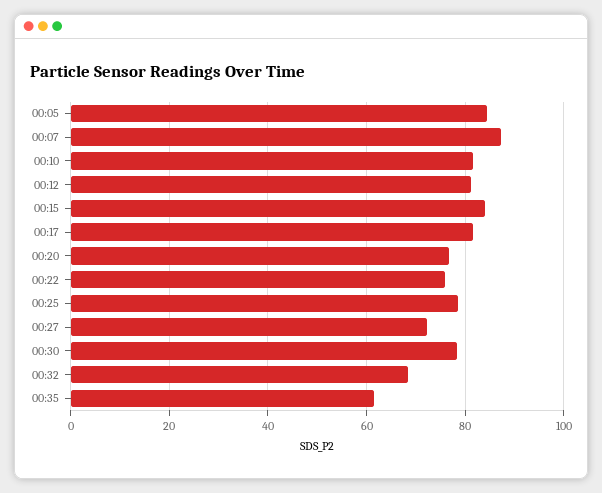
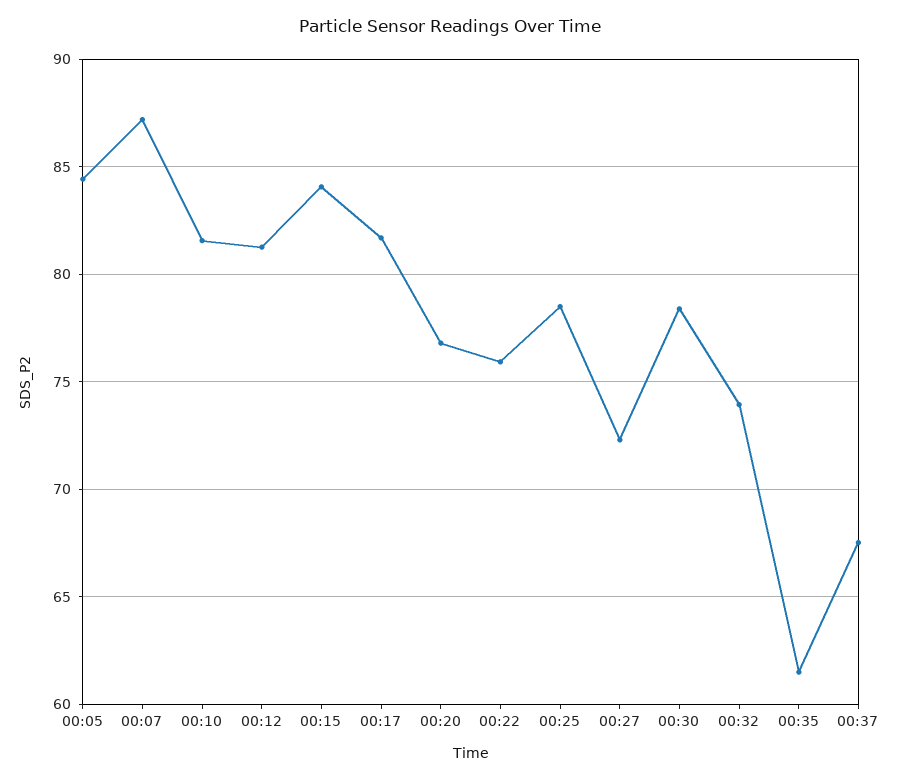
00:32: 68 -> 74
00:37: none -> 67.5

